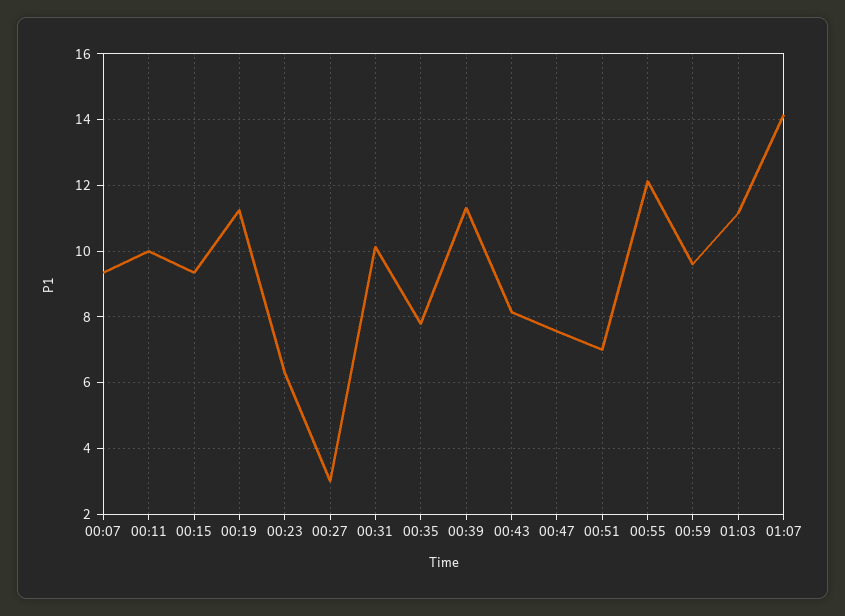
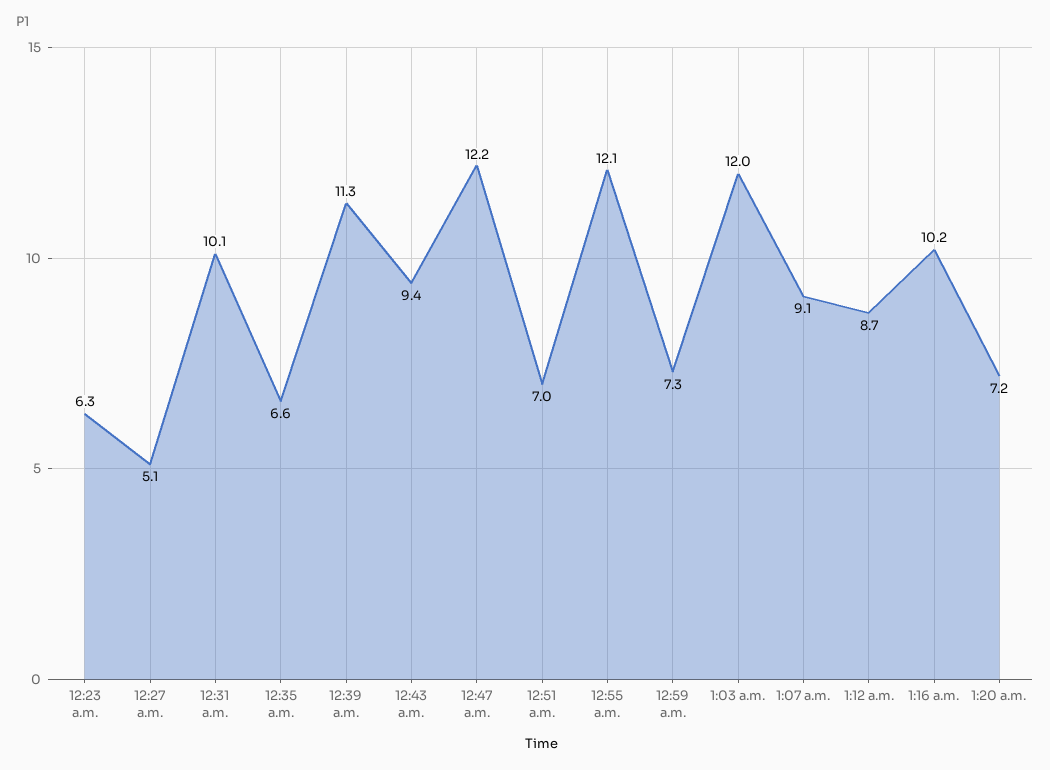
00:07: 9.4 -> none
00:11: 10 -> none
00:15: 9.4 -> none
00:19: 11.2 -> none
00:27: 3 -> 5.1
00:35: 7.8 -> 6.6
00:43: 8.2 -> 9.4
00:47: 7.6 -> 12.2
00:59: 9.6 -> 7.3
01:03: 11.2 -> 12
01:07: 14.2 -> 9.1
1:12 a.m.: none -> 8.7
1:16 a.m.: none -> 10.2
1:20 a.m.: none -> 7.2

